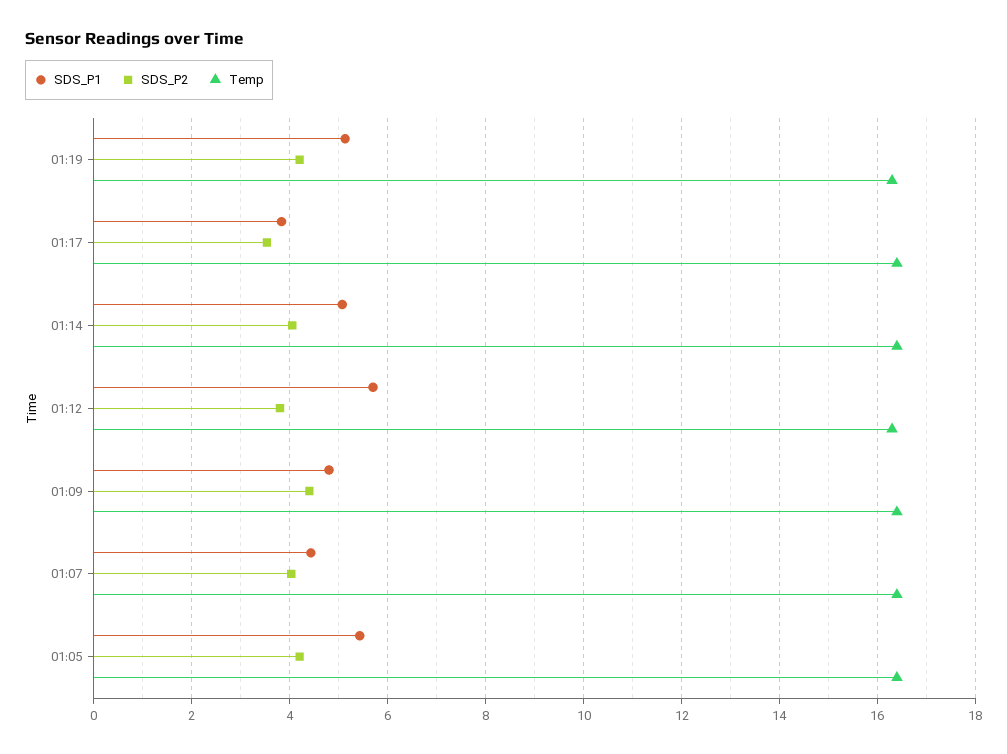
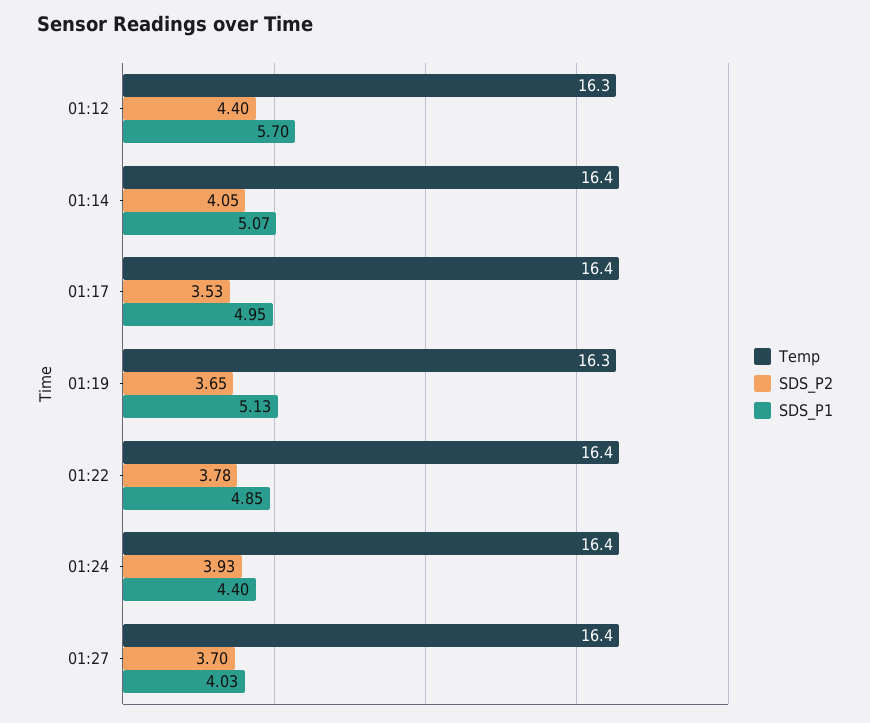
SDS_P2, 01:19: 4.2 -> 3.65
SDS_P1, 01:17: 3.8 -> 4.95
SDS_P2, 01:12: 3.8 -> 4.4
SDS_P1, 01:09: 4.8 -> none
SDS_P2, 01:09: 4.4 -> none
Temp, 01:09: 16.4 -> none
SDS_P1, 01:07: 4.4 -> none
SDS_P2, 01:07: 4 -> none
Temp, 01:07: 16.4 -> none
SDS_P1, 01:05: 5.4 -> none
SDS_P2, 01:05: 4.2 -> none
Temp, 01:05: 16.4 -> none
Temp, 01:22: none -> 16.4
SDS_P2, 01:22: none -> 3.78
SDS_P1, 01:22: none -> 4.85
Temp, 01:24: none -> 16.4
SDS_P2, 01:24: none -> 3.93
SDS_P1, 01:24: none -> 4.4
Temp, 01:27: none -> 16.4
SDS_P2, 01:27: none -> 3.7
SDS_P1, 01:27: none -> 4.03

